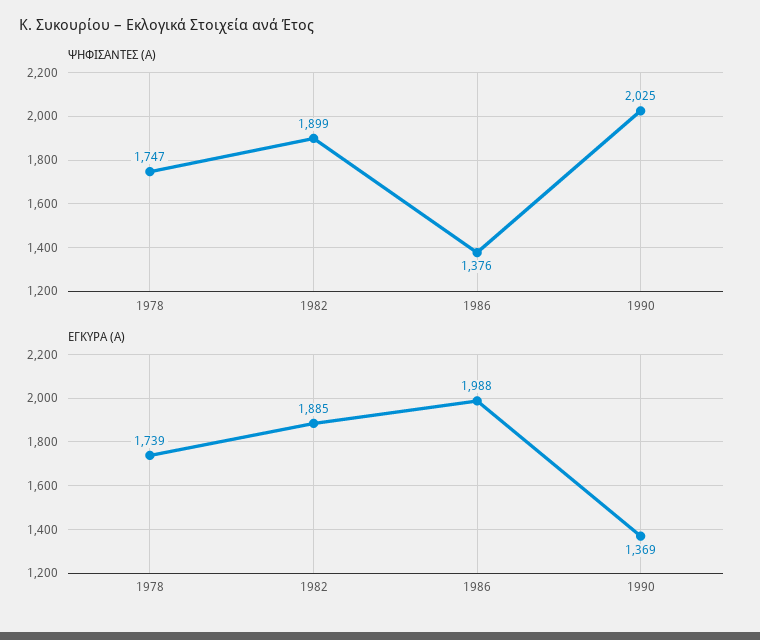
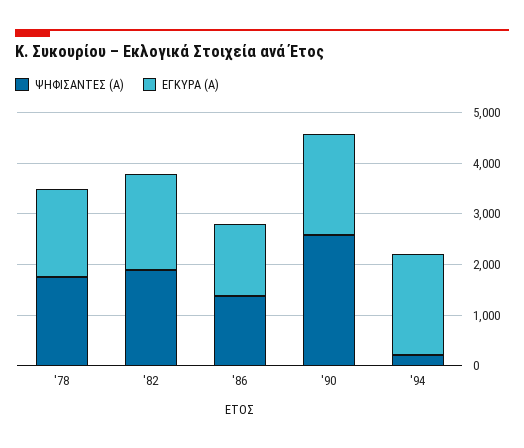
ΨΗΦΙΣΑΝΤΕΣ (Α), 1990: 2025 -> 2600
ΕΓΚΥΡΑ (Α), 1986: 1988 -> 1400
ΕΓΚΥΡΑ (Α), 1990: 1369 -> 2000
ΨΗΦΙΣΑΝΤΕΣ (Α), '94: none -> 200
ΕΓΚΥΡΑ (Α), '94: none -> 2000

